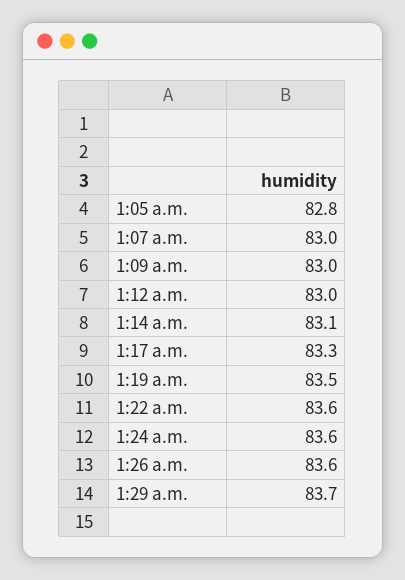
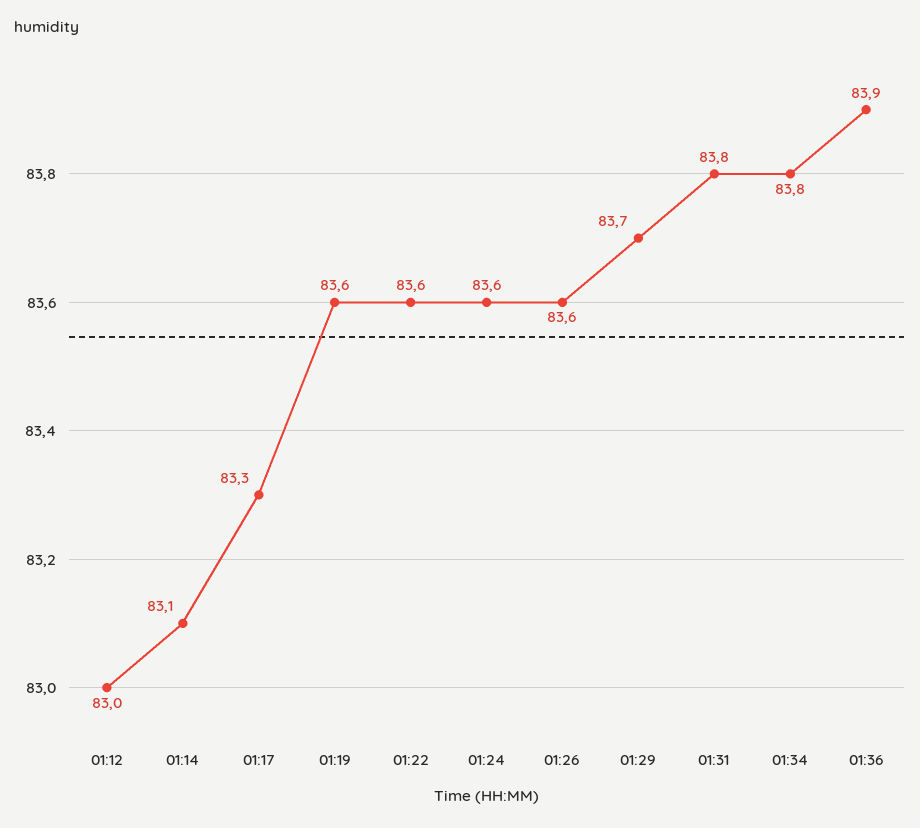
1:05 a.m.: 82.8 -> none
1:07 a.m.: 83 -> none
1:09 a.m.: 83 -> none
1:19 a.m.: 83.5 -> 83.6
01:31: none -> 83.8
01:34: none -> 83.8
01:36: none -> 83.9

